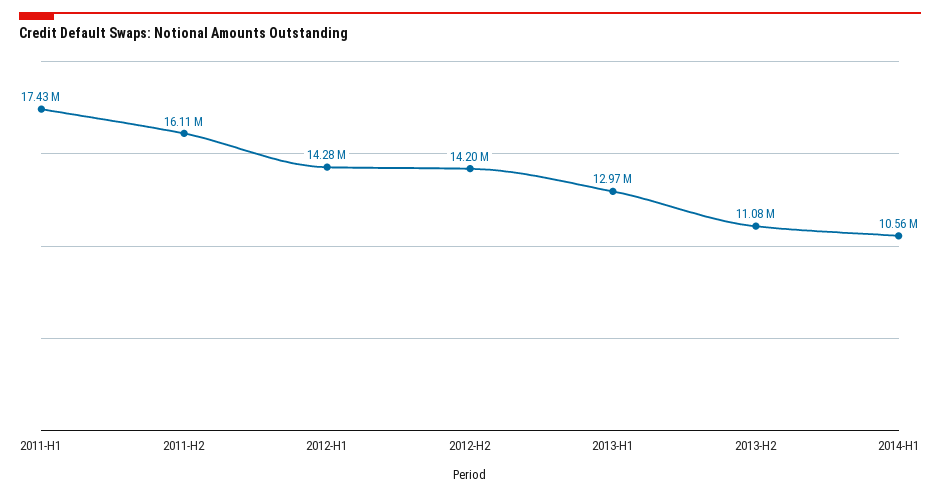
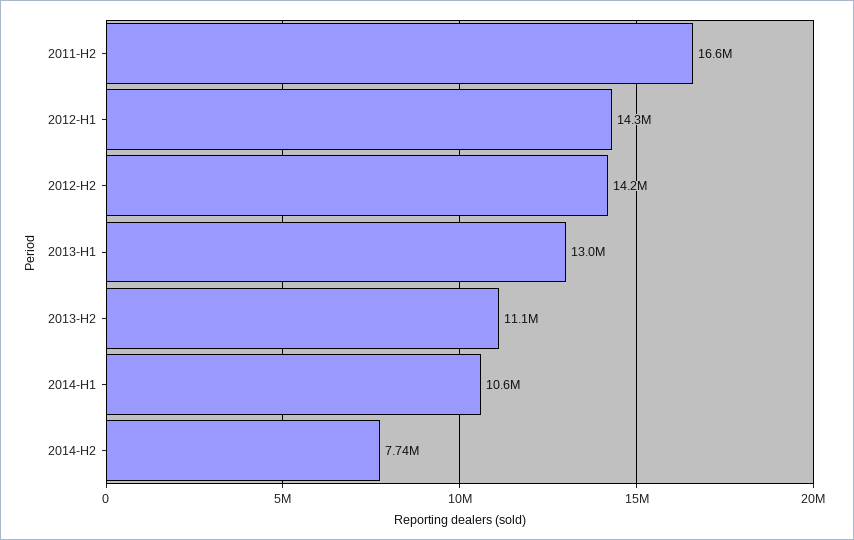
2011-H1: 17430000 -> none
2011-H2: 16110000 -> 16600000
2014-H2: none -> 7740000

